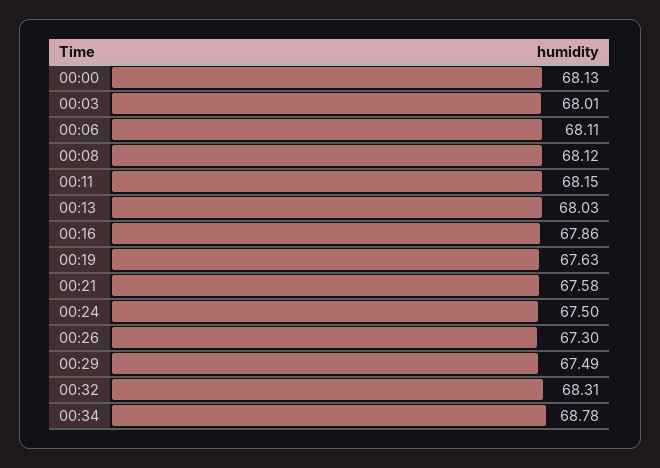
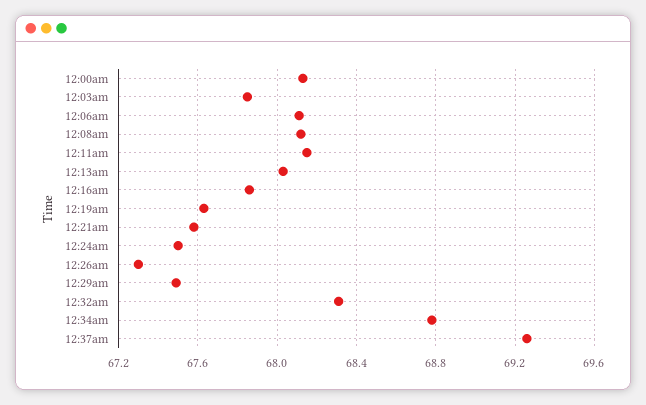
00:03: 68.01 -> 67.85
12:37am: none -> 69.25

